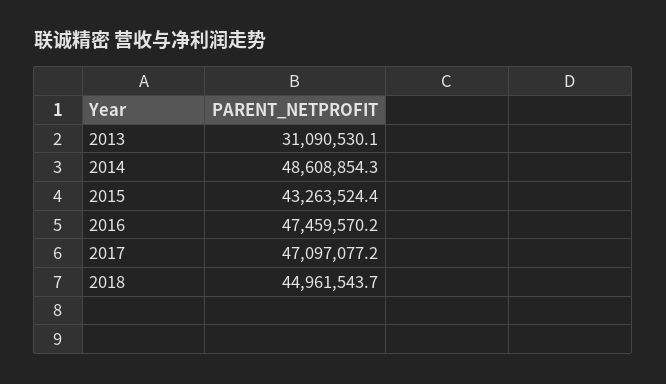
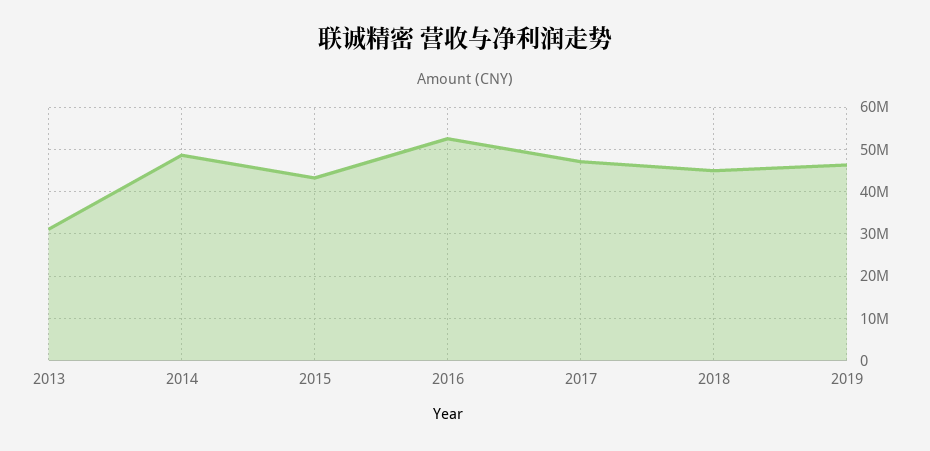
2016: 47459570.2 -> 52000000
2019: none -> 46000000

